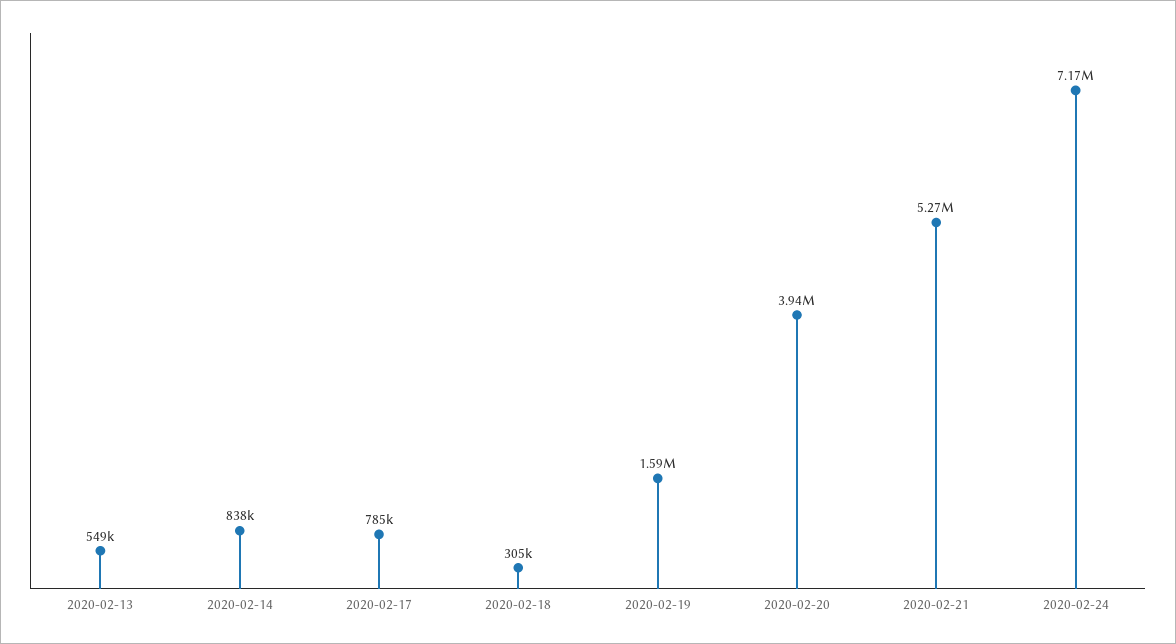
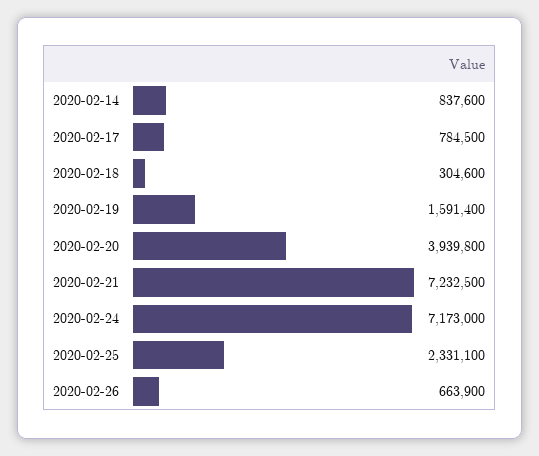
2020-02-13: 549000 -> none
2020-02-21: 5270000 -> 7232500
2020-02-25: none -> 2331100
2020-02-26: none -> 663900

